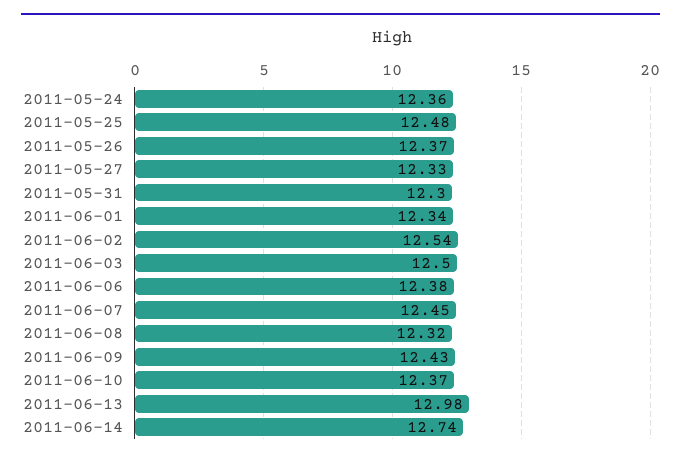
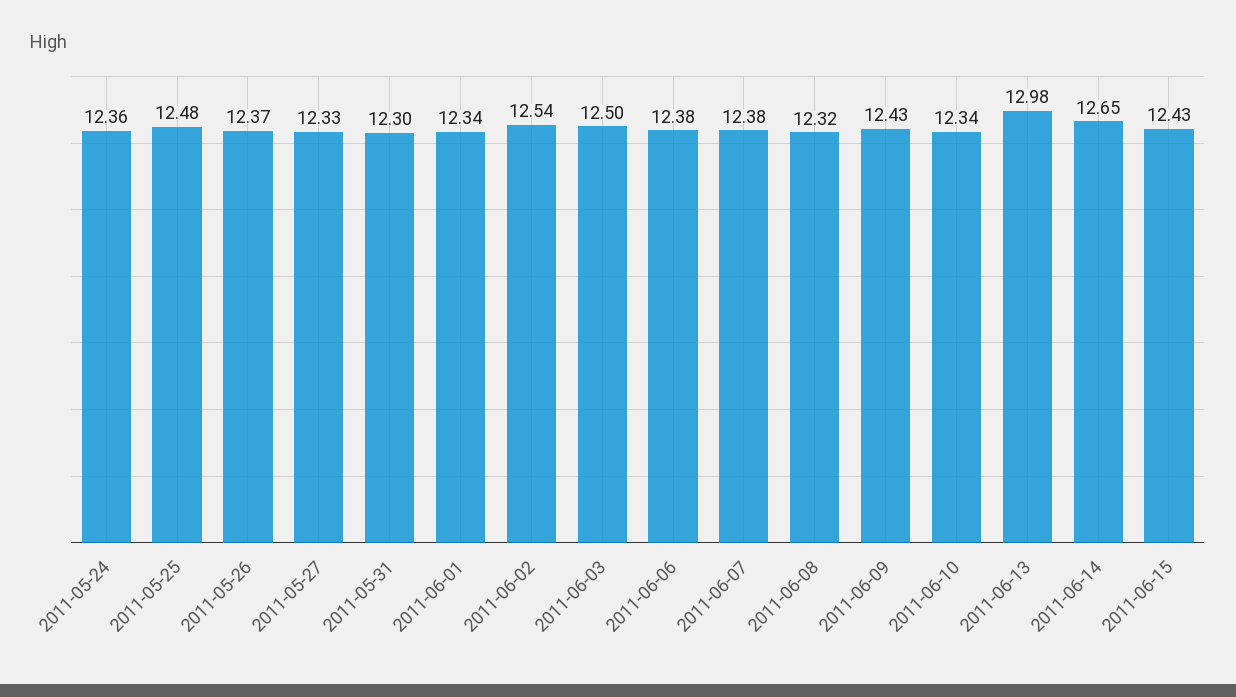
2011-06-07: 12.45 -> 12.38
2011-06-10: 12.37 -> 12.34
2011-06-14: 12.74 -> 12.65
2011-06-15: none -> 12.43

